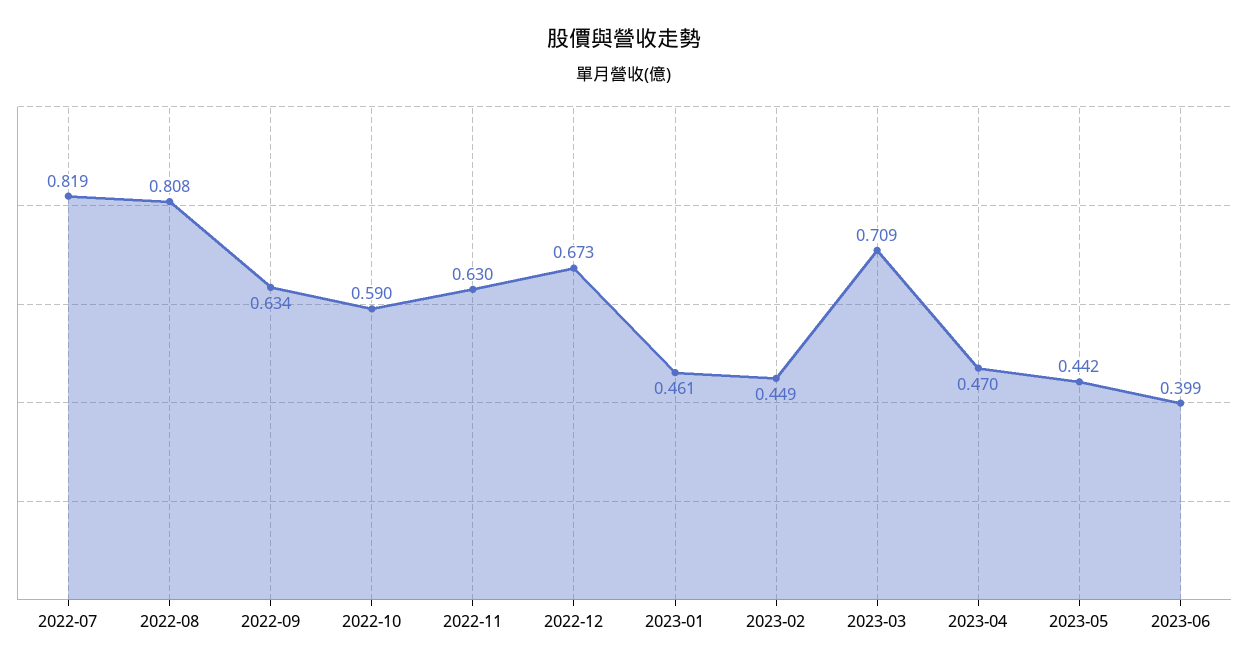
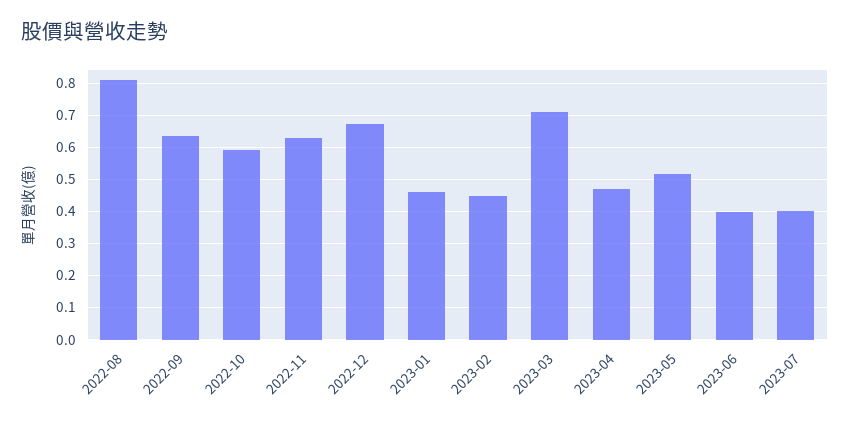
2022-07: 0.819 -> none
2023-05: 0.442 -> 0.52
2023-07: none -> 0.4

